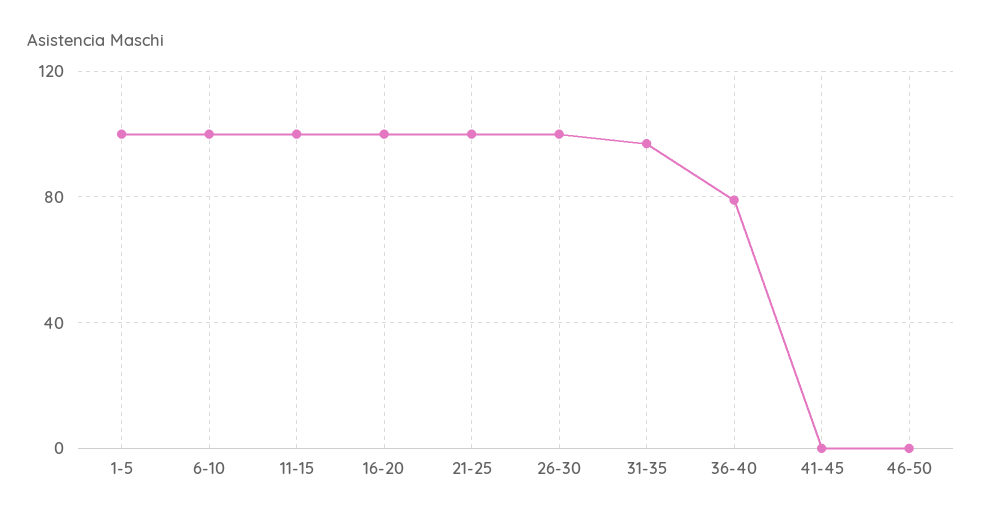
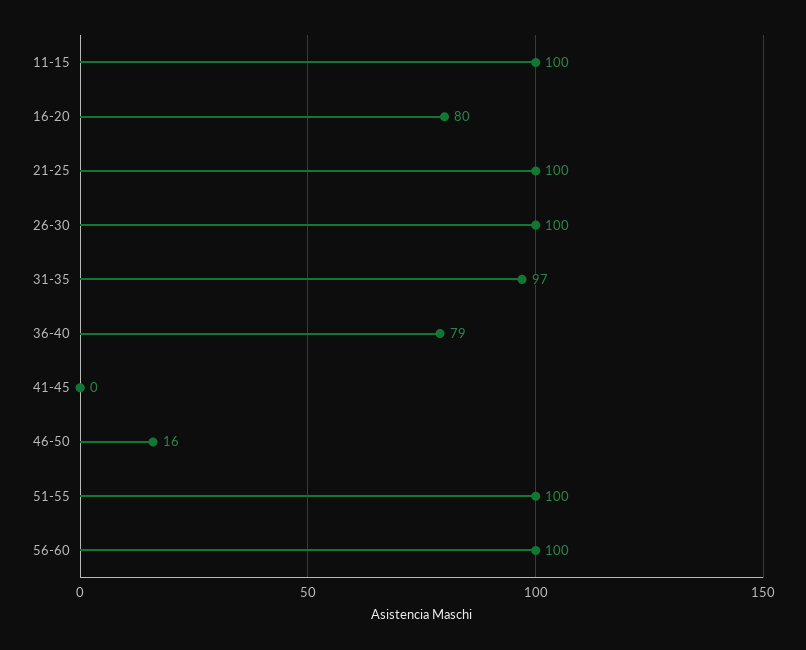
1-5: 100 -> none
6-10: 100 -> none
16-20: 100 -> 80
46-50: 0 -> 16
51-55: none -> 100
56-60: none -> 100

